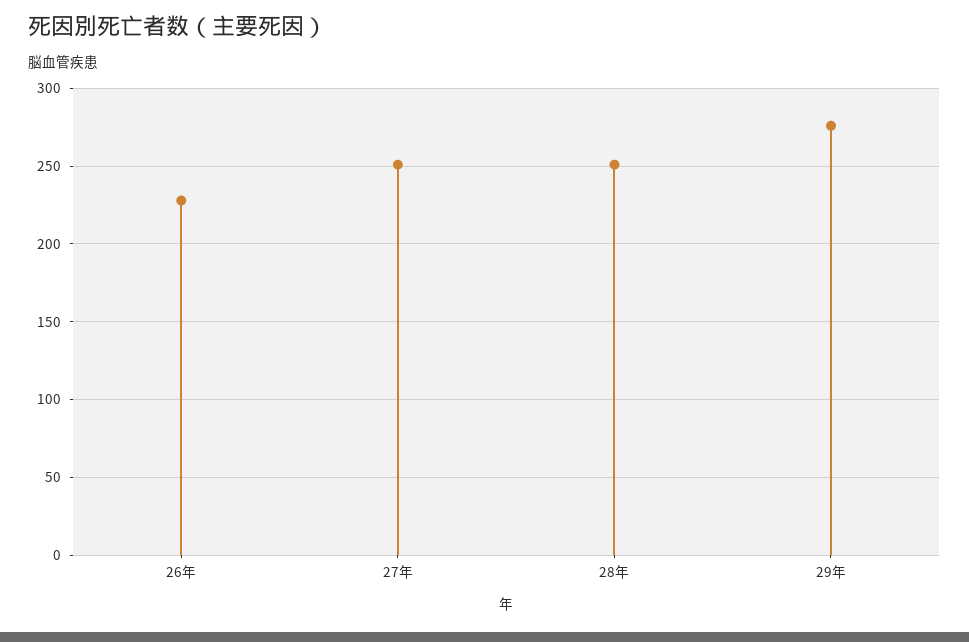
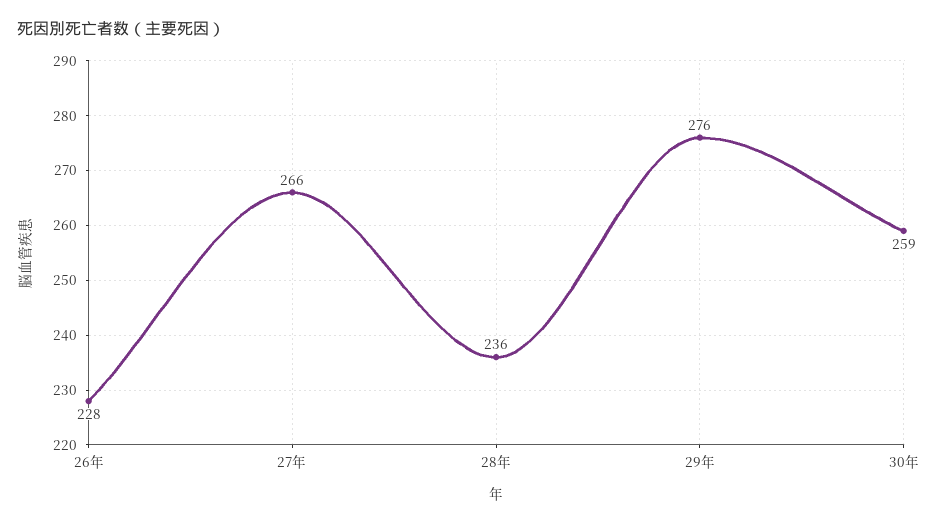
27年: 250 -> 266
28年: 250 -> 236
30年: none -> 259

